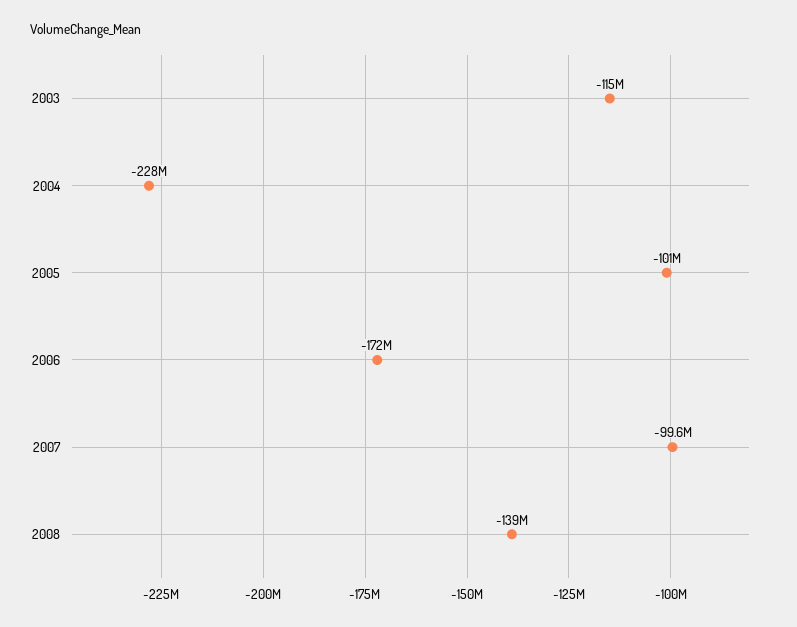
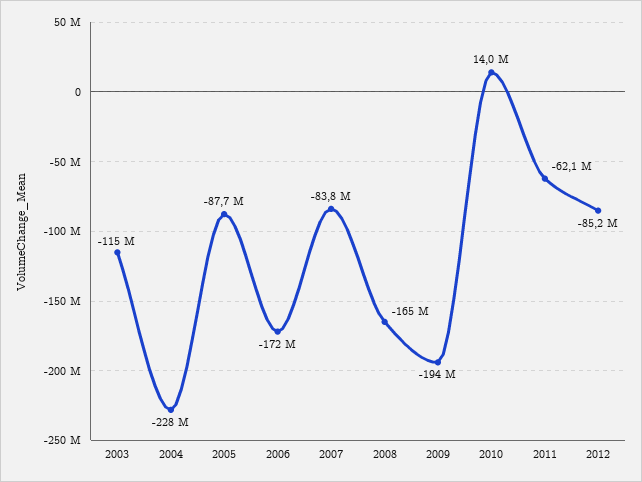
2005: -101000000 -> -87700000
2007: -99600000 -> -83800000
2008: -139000000 -> -165000000
2009: none -> -194000000
2010: none -> 14000000
2011: none -> -62100000
2012: none -> -85200000

